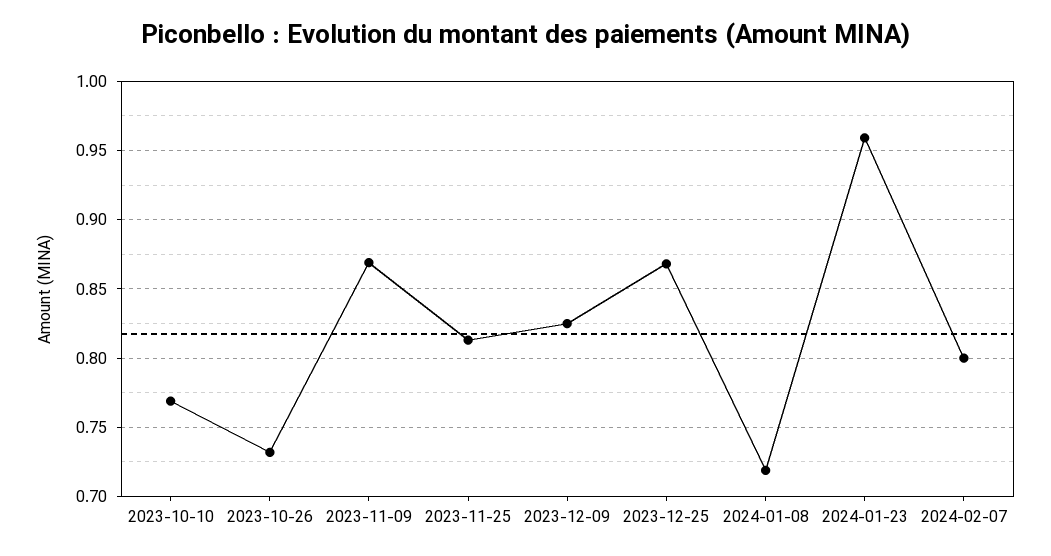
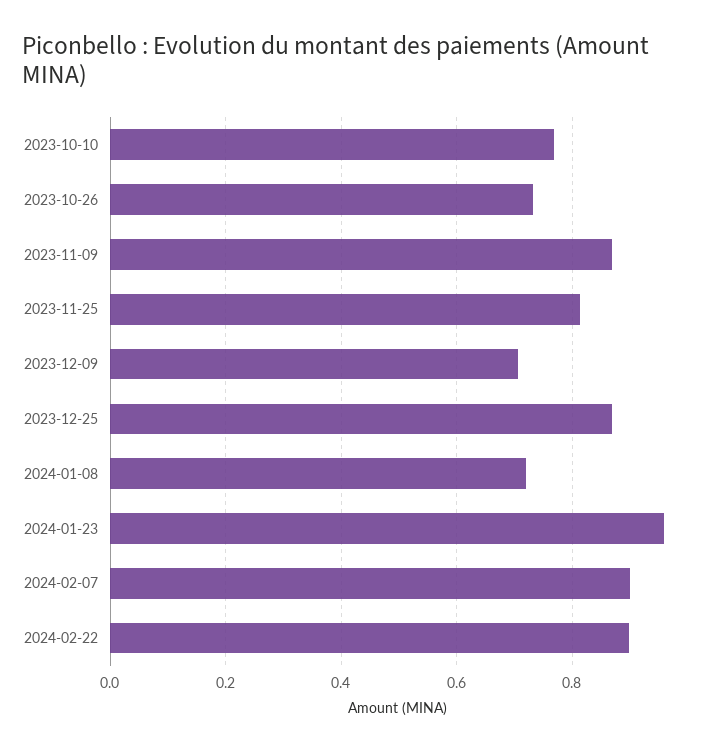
2023-12-09: 0.825 -> 0.7
2024-02-07: 0.8 -> 0.9
2024-02-22: none -> 0.9

